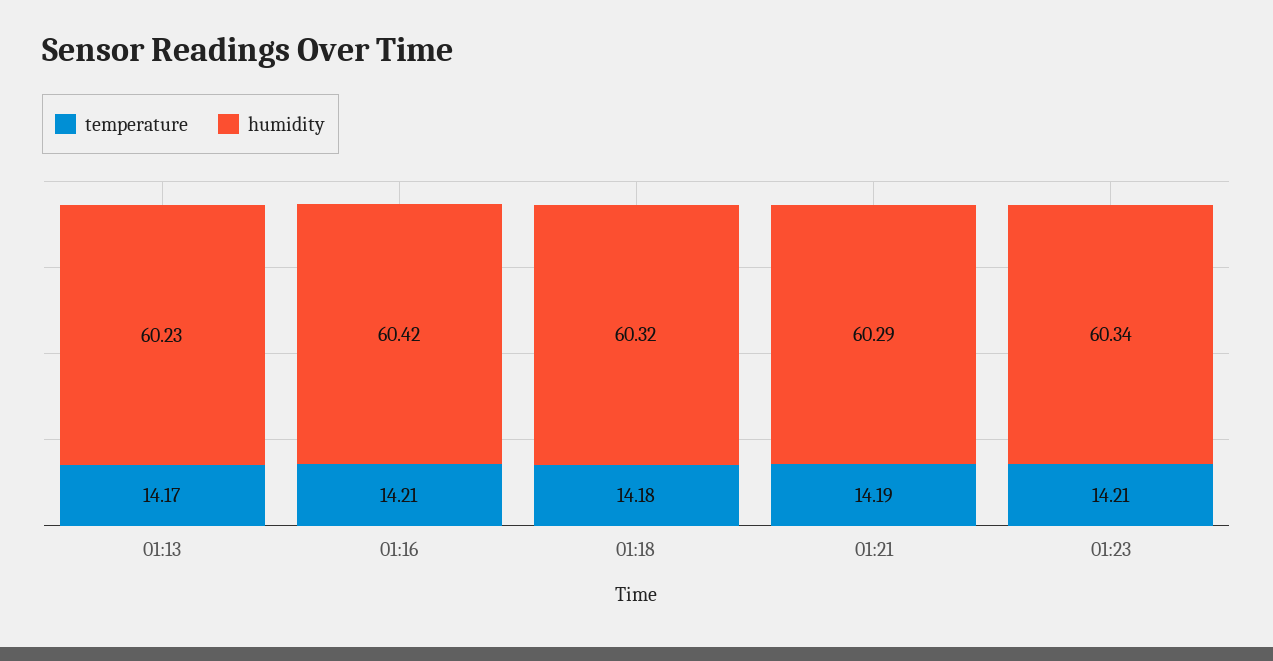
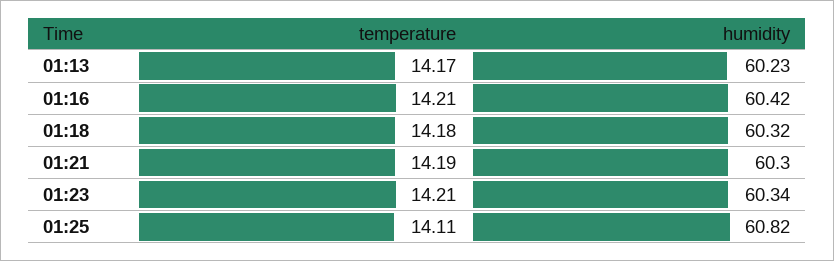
humidity, 01:21: 60.29 -> 60.3
temperature, 01:25: none -> 14.11
humidity, 01:25: none -> 60.82

